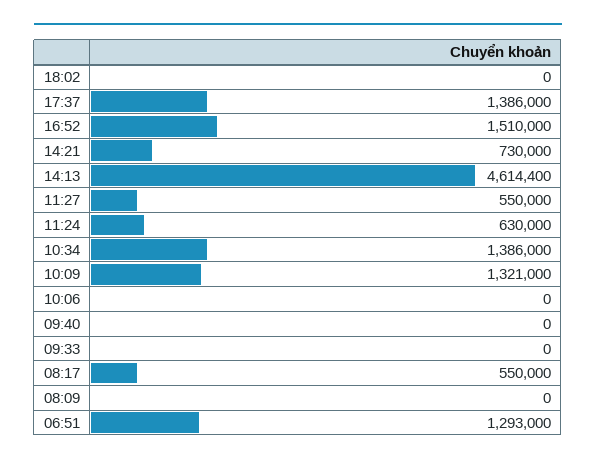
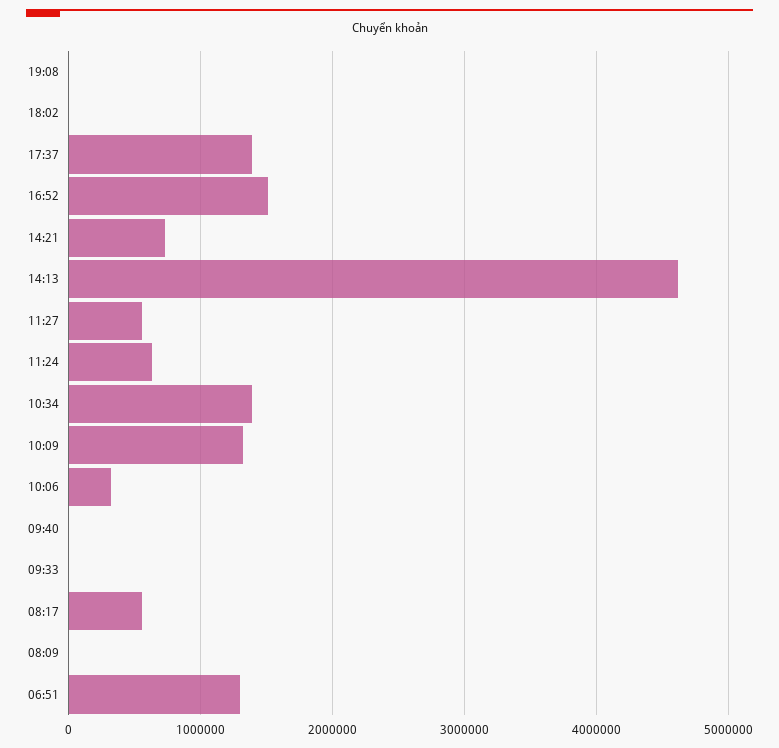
10:06: 0 -> 300000
19:08: none -> 0

